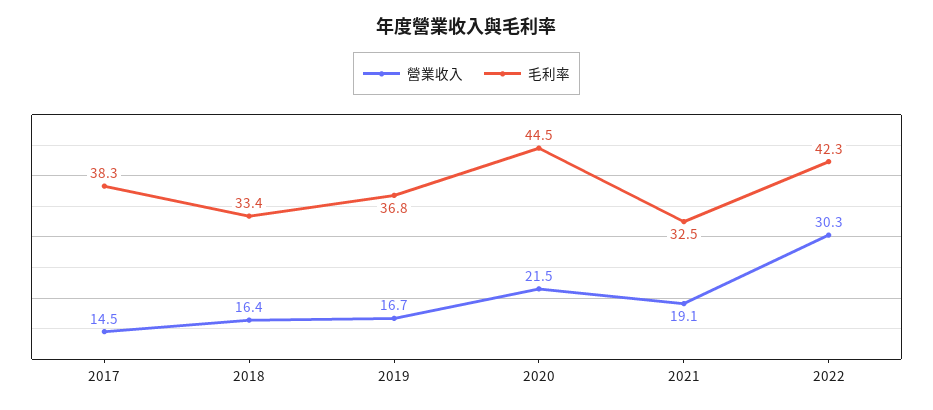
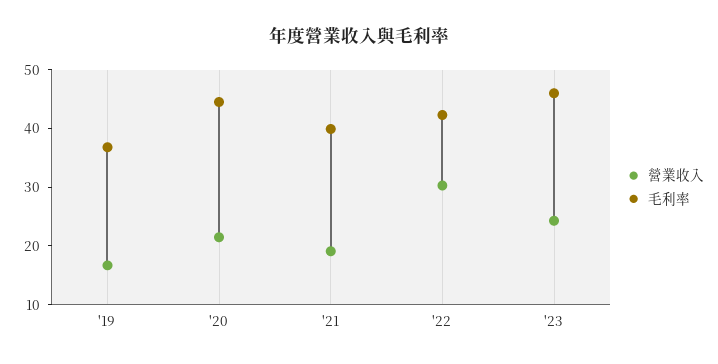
營業收入, 2017: 14.5 -> none
毛利率, 2017: 38.3 -> none
營業收入, 2018: 16.4 -> none
毛利率, 2018: 33.4 -> none
毛利率, 2021: 32.5 -> 40
營業收入, '23: none -> 24
毛利率, '23: none -> 46

